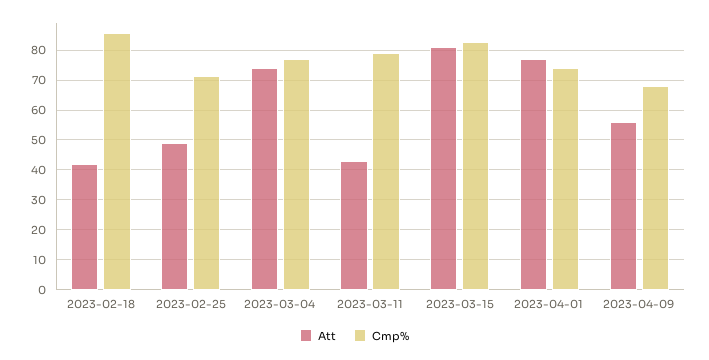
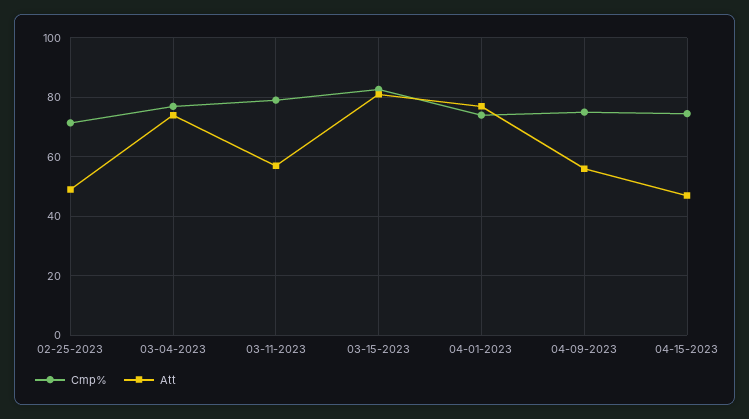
Att, 2023-02-18: 42.5 -> none
Cmp%, 2023-02-18: 85 -> none
Att, 2023-03-11: 42.5 -> 57.5
Cmp%, 2023-04-09: 67.5 -> 75
Cmp%, 04-15-2023: none -> 75
Att, 04-15-2023: none -> 47.5

